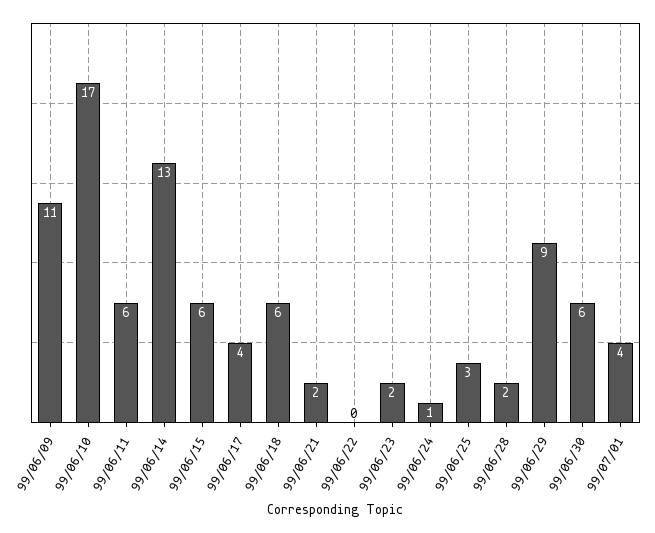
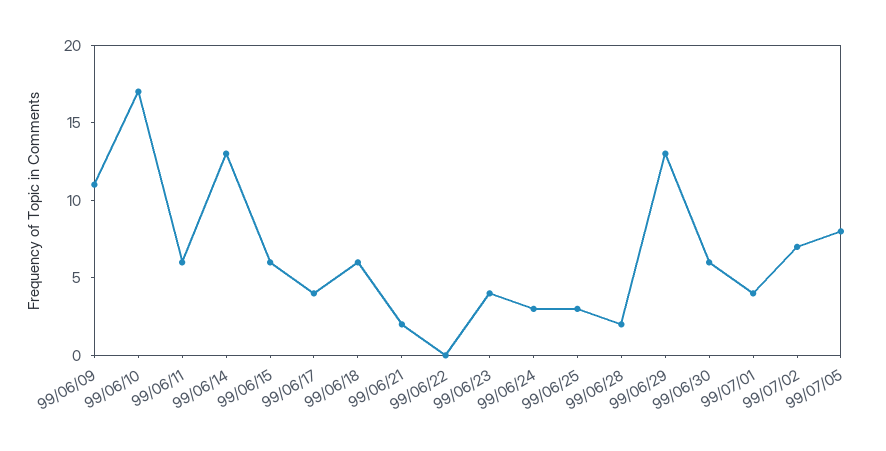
99/06/23: 2 -> 4
99/06/24: 1 -> 3
99/06/29: 9 -> 13
99/07/02: none -> 7
99/07/05: none -> 8

